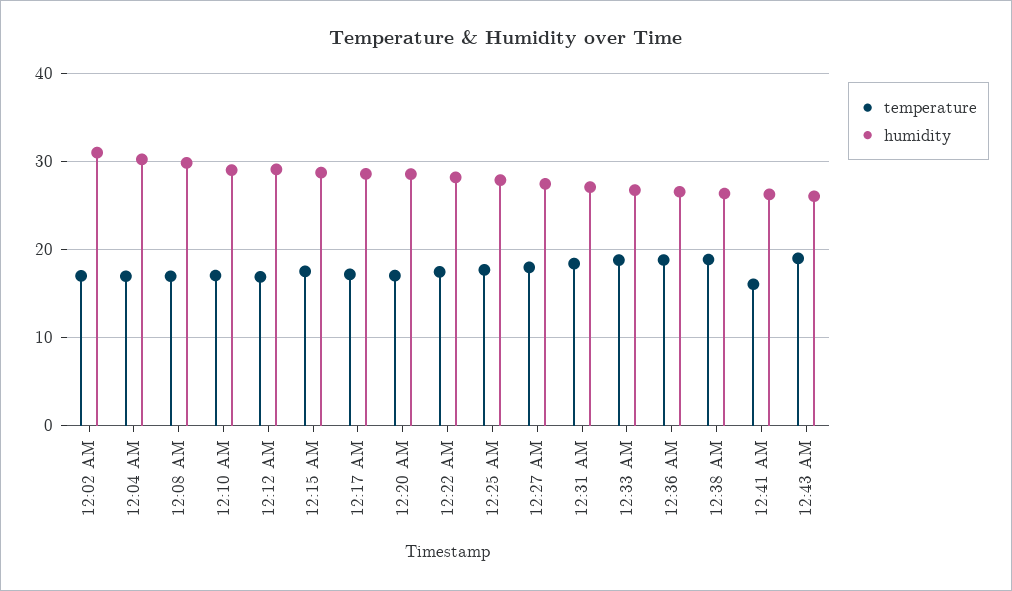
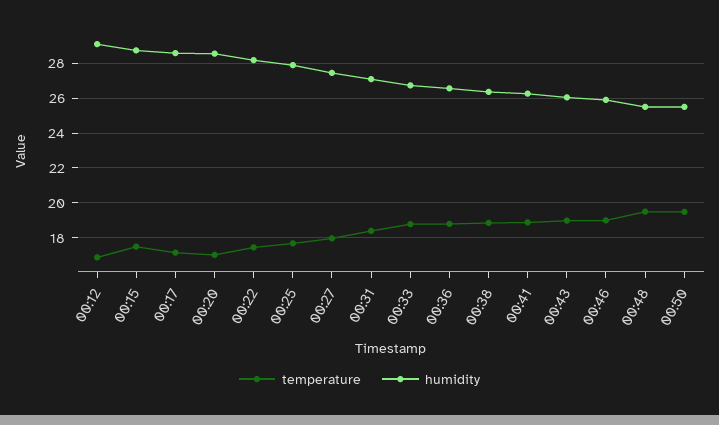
temperature, 12:02 AM: 17 -> none
humidity, 12:02 AM: 31 -> none
temperature, 12:04 AM: 17 -> none
humidity, 12:04 AM: 30 -> none
temperature, 12:08 AM: 17 -> none
humidity, 12:08 AM: 30 -> none
temperature, 12:10 AM: 17 -> none
humidity, 12:10 AM: 29 -> none
temperature, 12:41 AM: 16 -> 19
temperature, 00:46: none -> 19
humidity, 00:46: none -> 26
temperature, 00:48: none -> 19.5
humidity, 00:48: none -> 25.5
temperature, 00:50: none -> 19.5
humidity, 00:50: none -> 25.5

